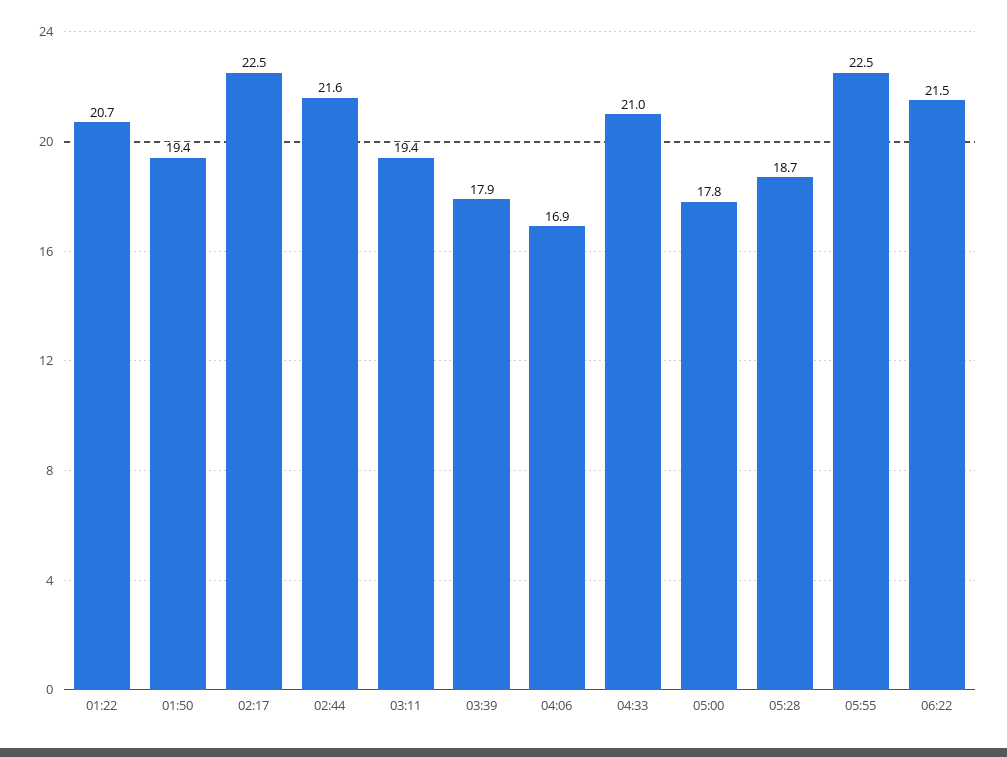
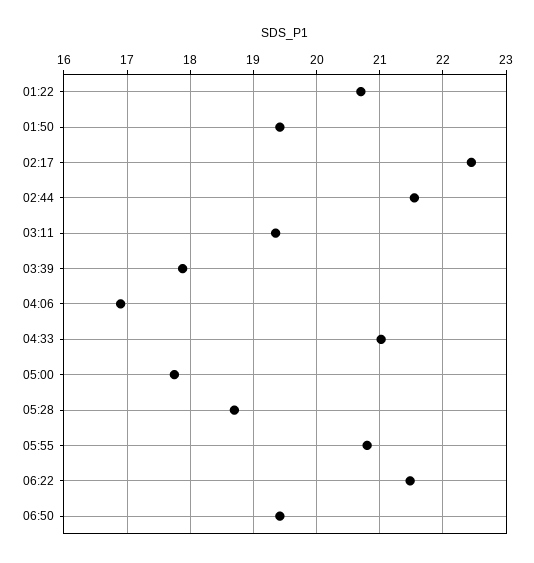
05:55: 22.5 -> 20.8
06:50: none -> 19.4

